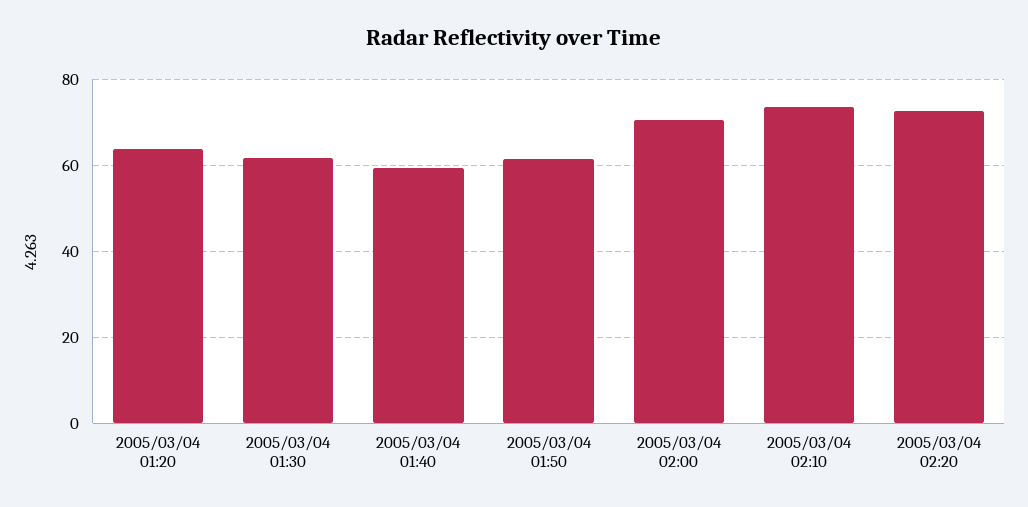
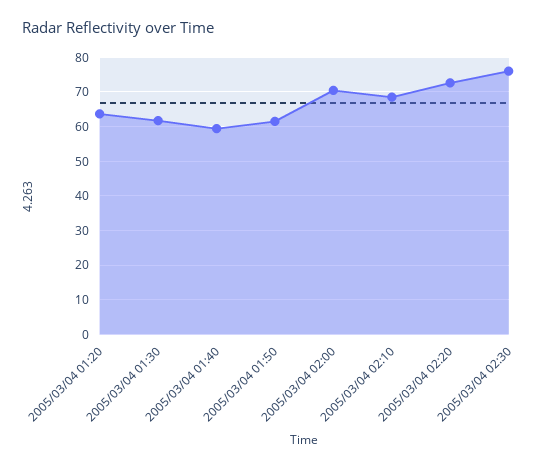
2005/03/04 02:10: 74 -> 68
2005/03/04 02:30: none -> 76

